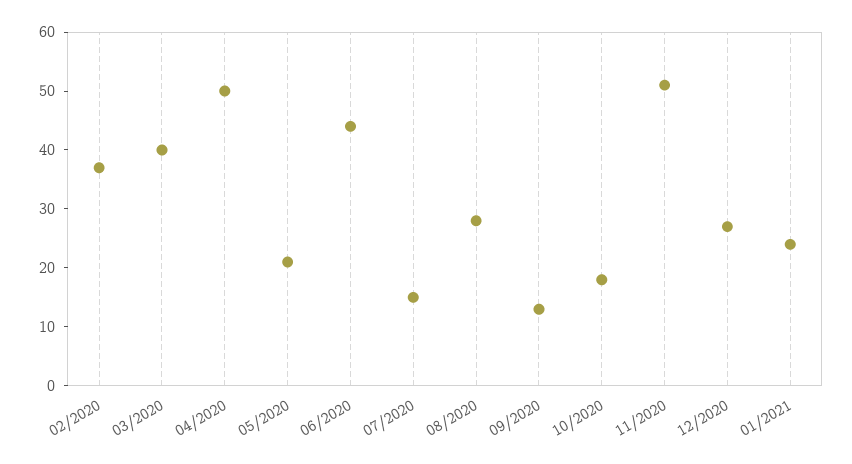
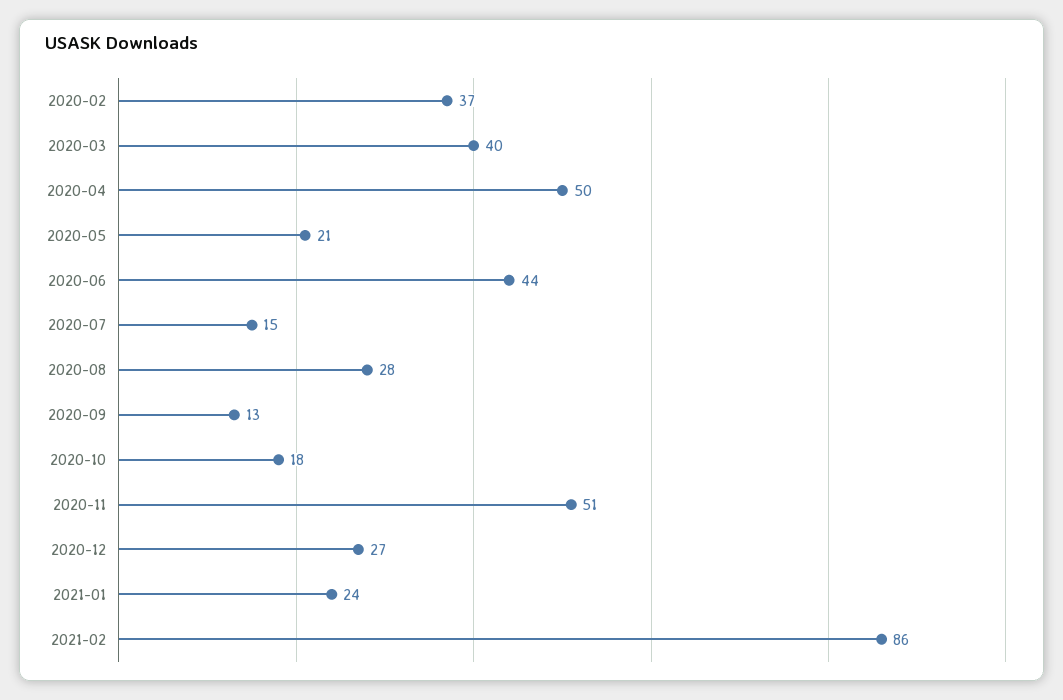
2021-02: none -> 86

